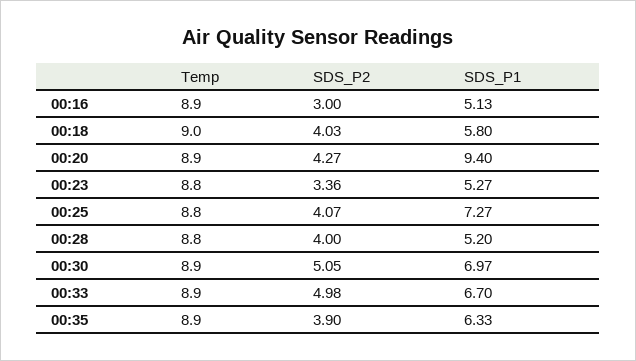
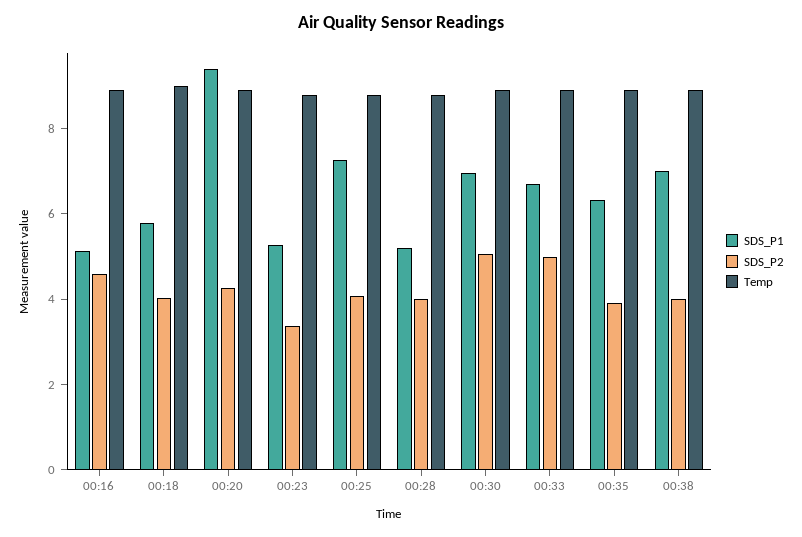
SDS_P2, 00:16: 3 -> 4.5
SDS_P1, 00:38: none -> 7
SDS_P2, 00:38: none -> 4
Temp, 00:38: none -> 9

